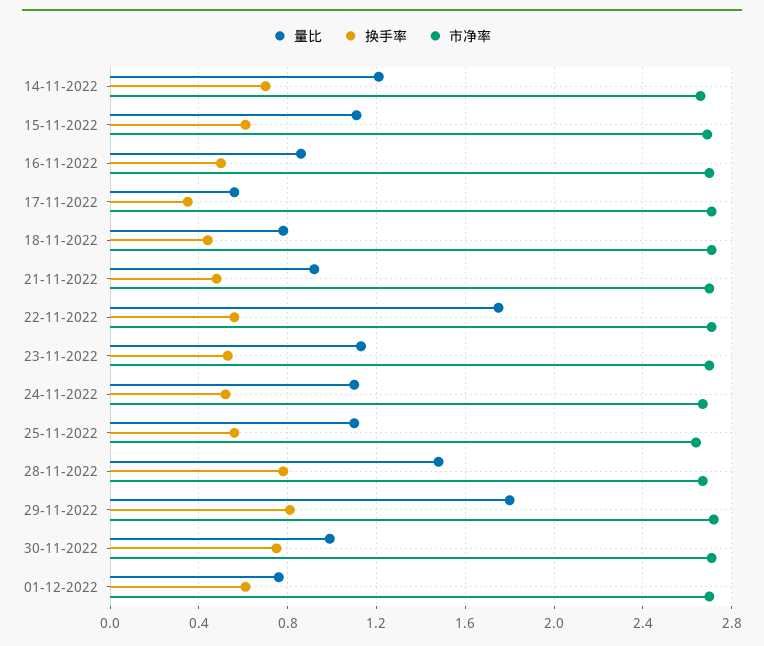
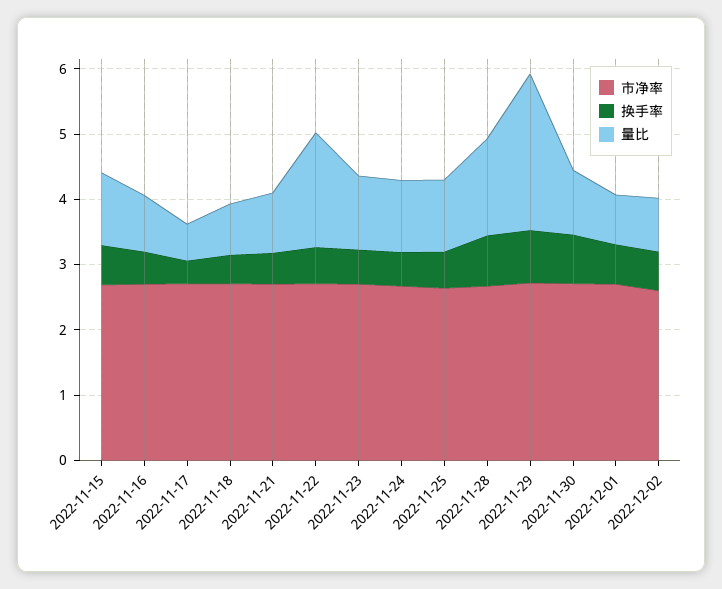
量比, 14-11-2022: 1.2 -> none
换手率, 14-11-2022: 0.7 -> none
市净率, 14-11-2022: 2.65 -> none
量比, 29-11-2022: 1.8 -> 2.4
市净率, 2022-12-02: none -> 2.6
换手率, 2022-12-02: none -> 0.6
量比, 2022-12-02: none -> 0.8

